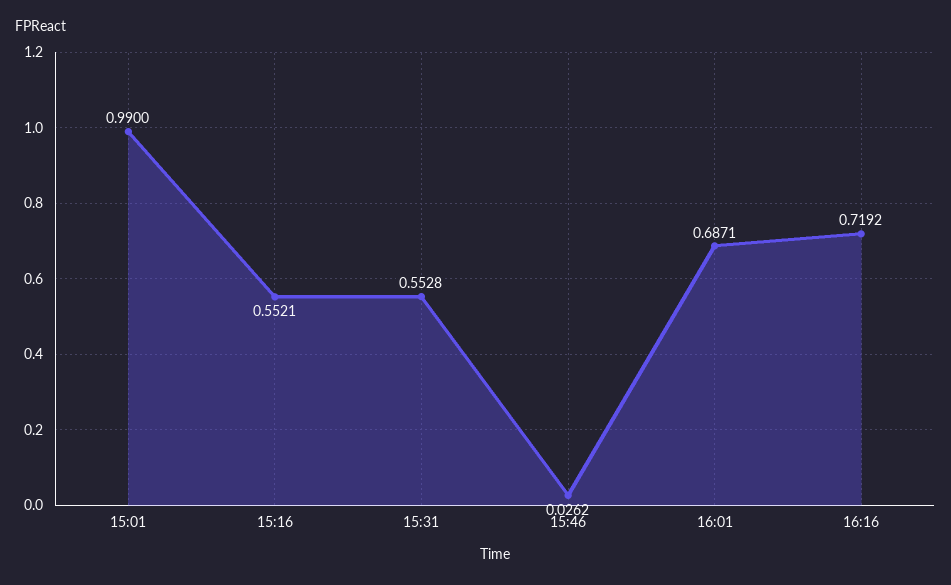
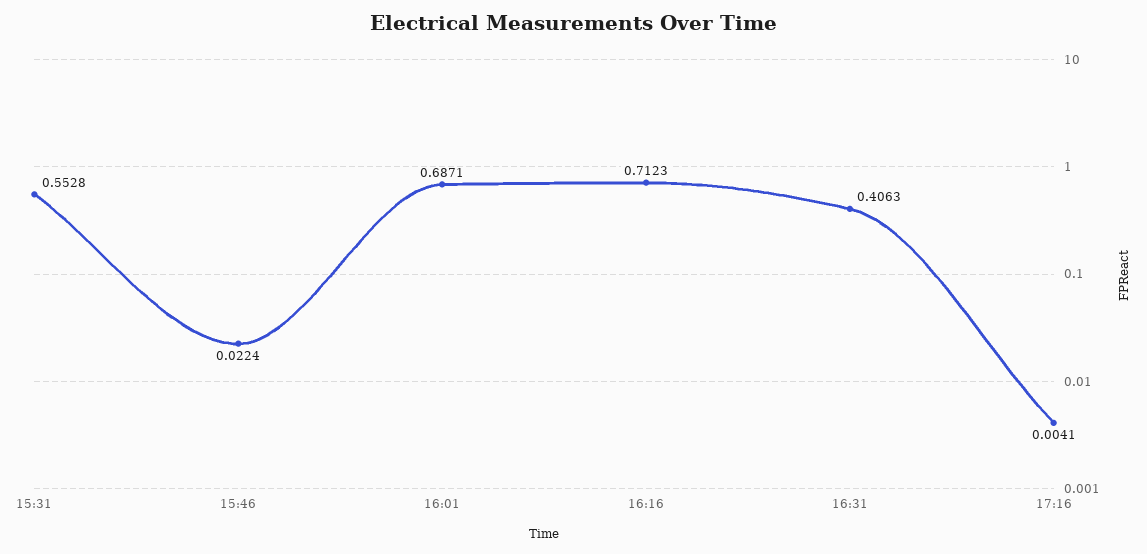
15:01: 0.99 -> none
15:16: 0.5521 -> none
15:46: 0.0262 -> 0.0224
16:16: 0.7192 -> 0.7123
16:31: none -> 0.4063
17:16: none -> 0.0041

